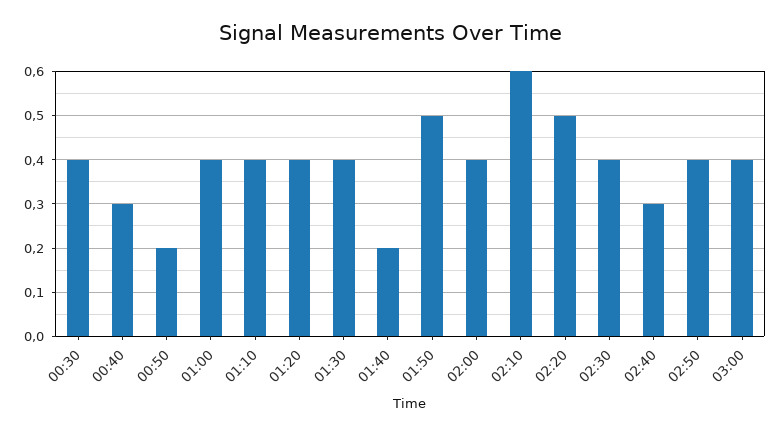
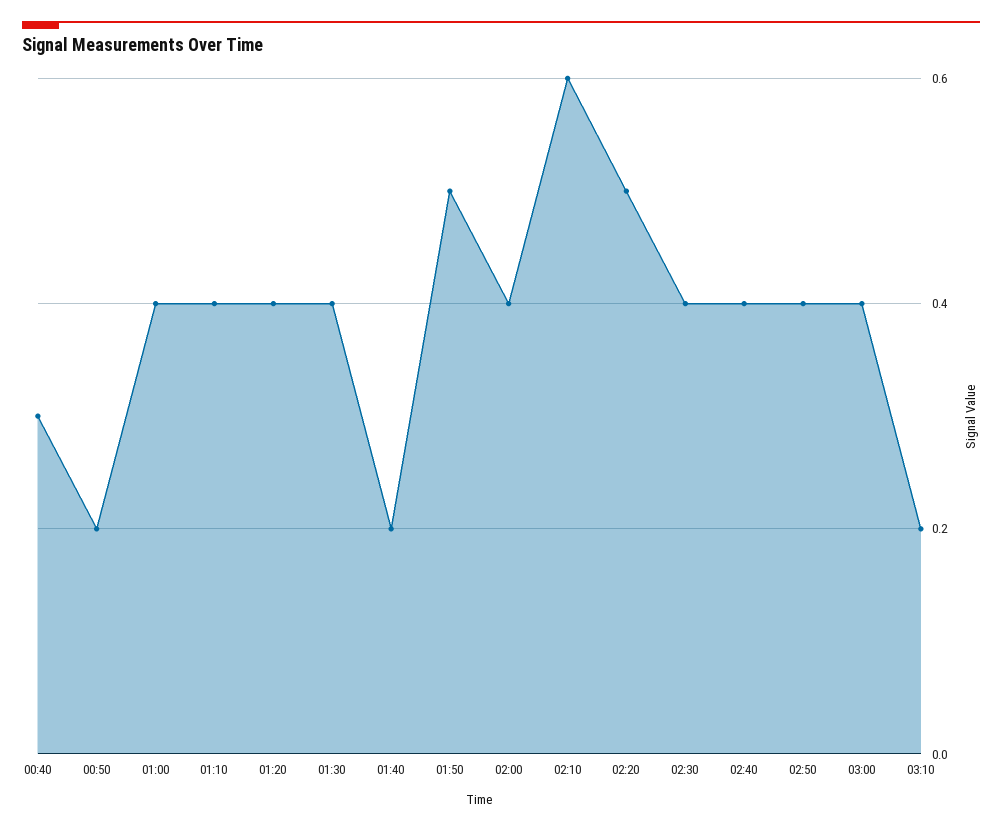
00:30: 0.4 -> none
02:40: 0.3 -> 0.4
03:10: none -> 0.2

